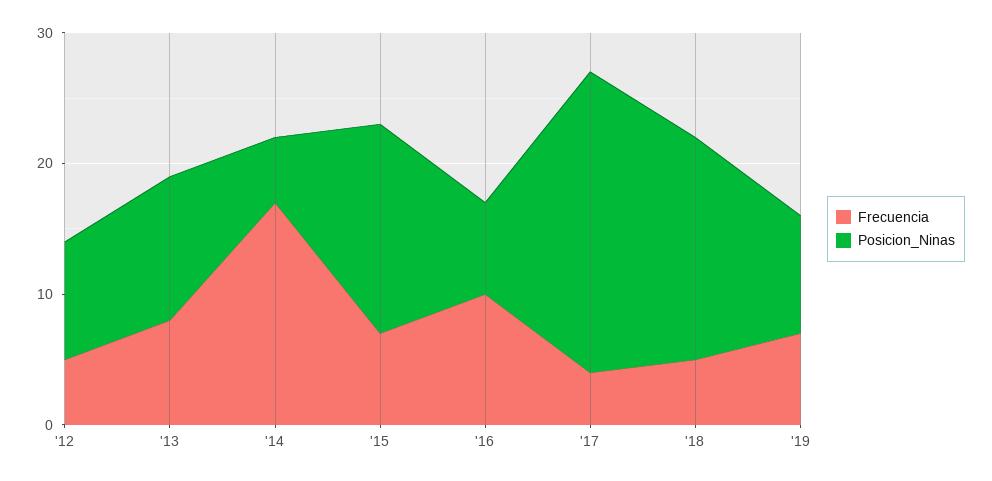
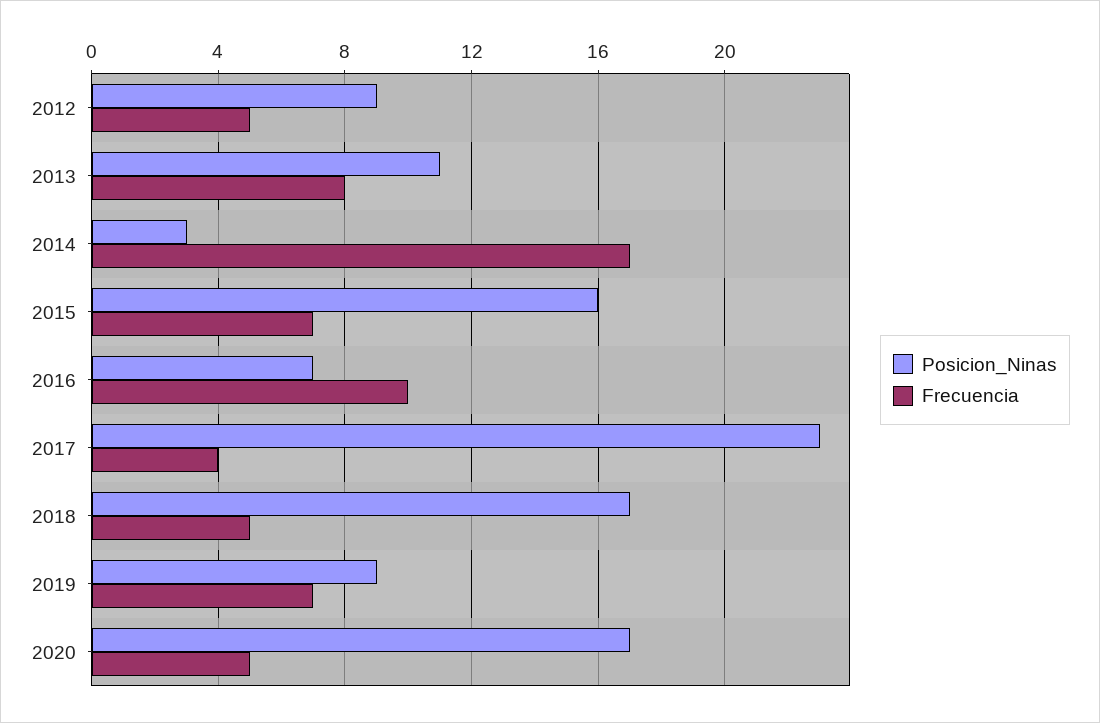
Posicion_Ninas, '14: 5 -> 3
Posicion_Ninas, 2020: none -> 17
Frecuencia, 2020: none -> 5

